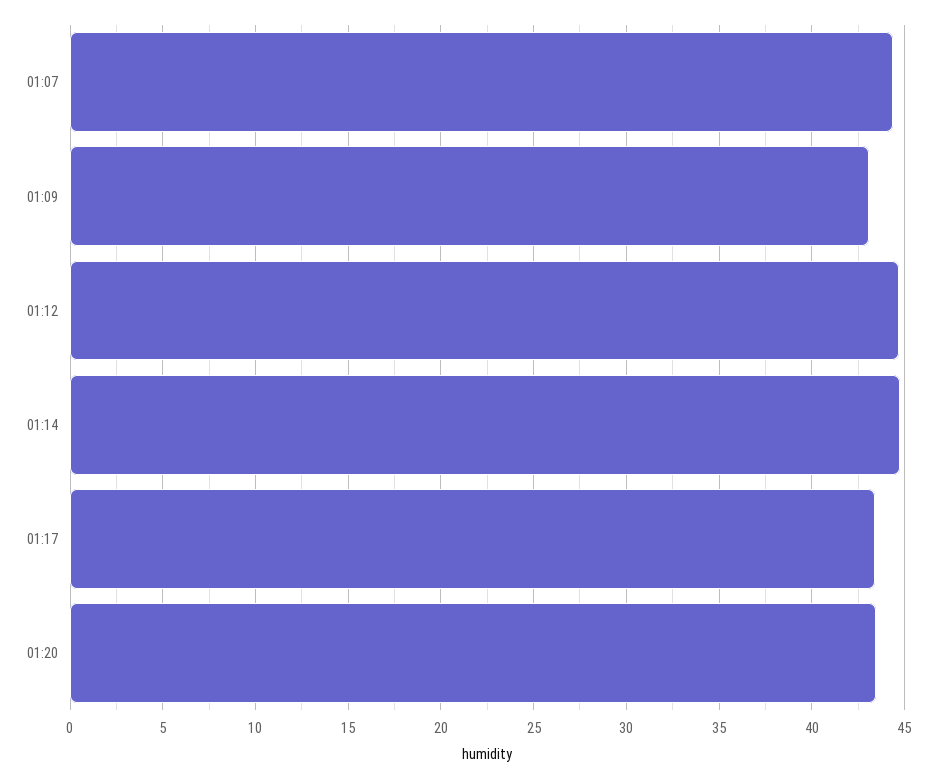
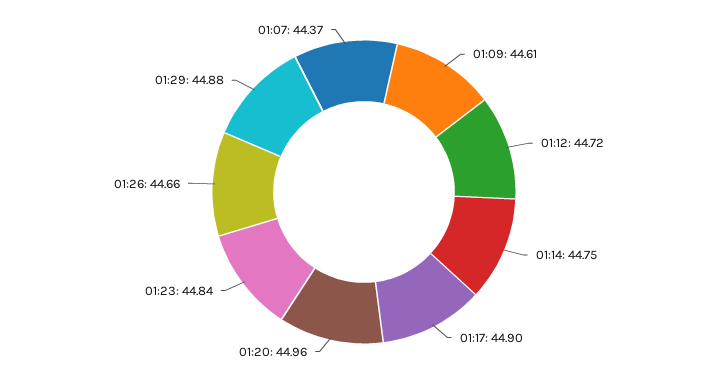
01:09: 43 -> 44.61
01:17: 43.5 -> 44.9
01:20: 43.5 -> 44.96
01:23: none -> 44.84
01:26: none -> 44.66
01:29: none -> 44.88

